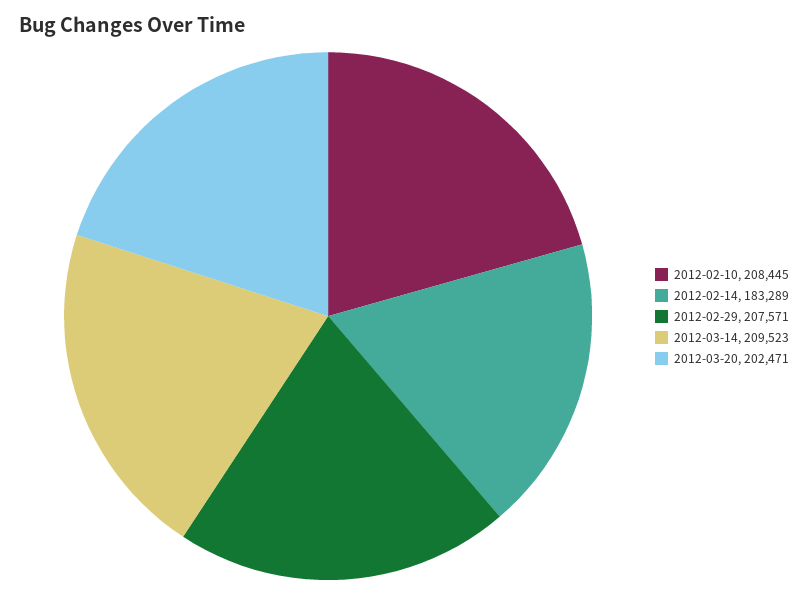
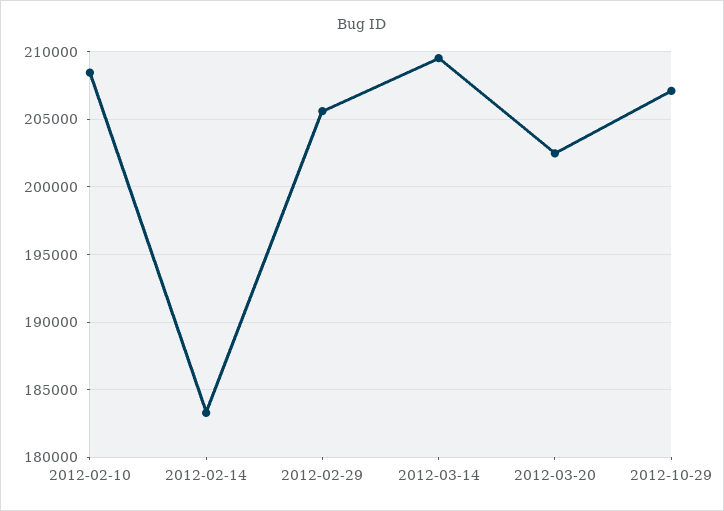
2012-02-29: 207571 -> 205500
2012-10-29: none -> 207000

